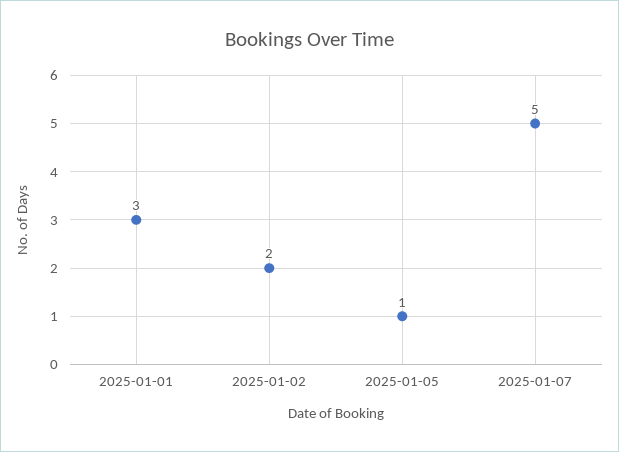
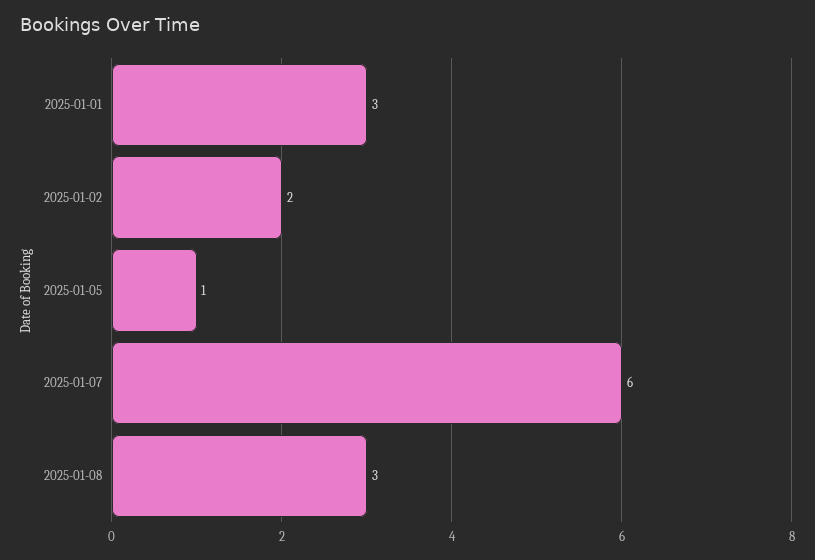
2025-01-07: 5 -> 6
2025-01-08: none -> 3

